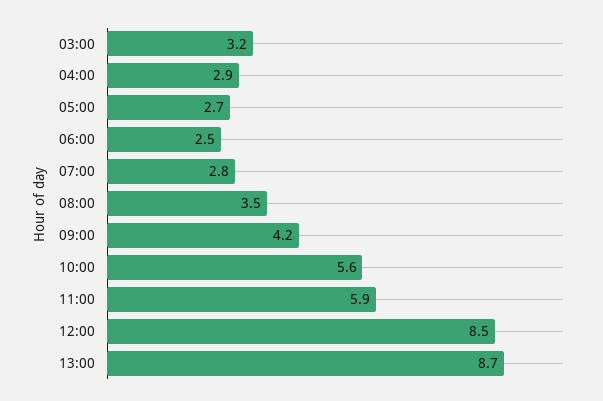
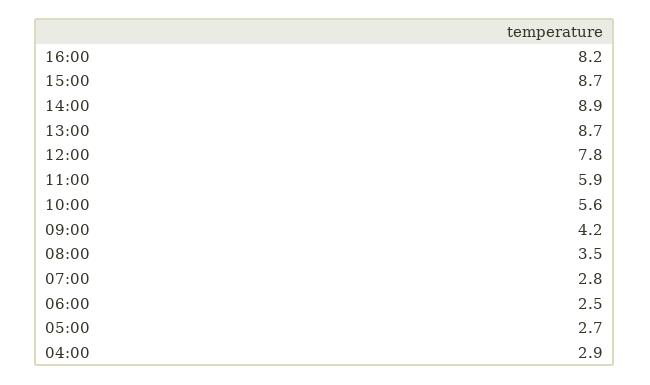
03:00: 3.2 -> none
12:00: 8.5 -> 7.8
16:00: none -> 8.2
15:00: none -> 8.7
14:00: none -> 8.9

